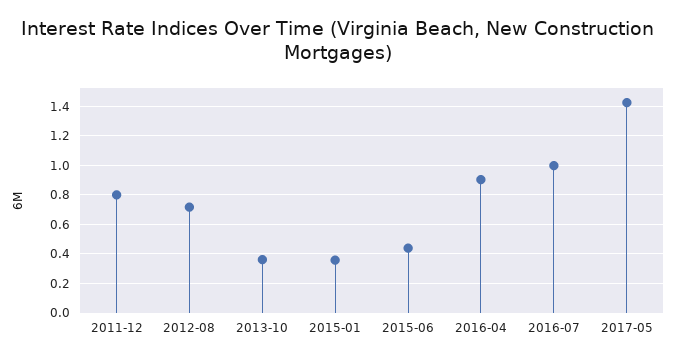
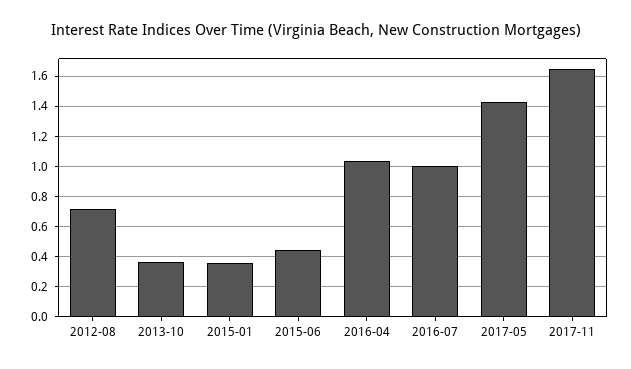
2011-12: 0.8 -> none
2016-04: 0.9 -> 1.05
2017-11: none -> 1.65

